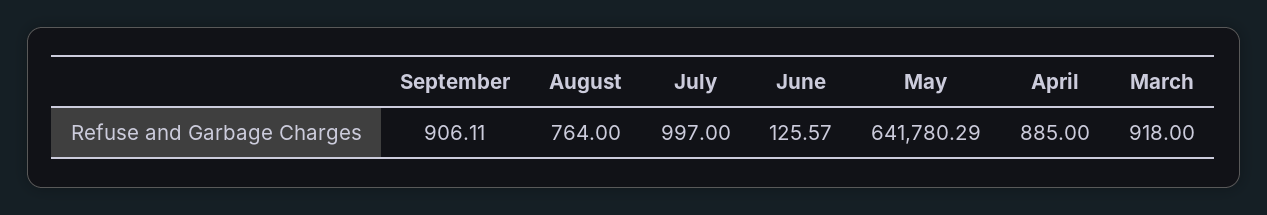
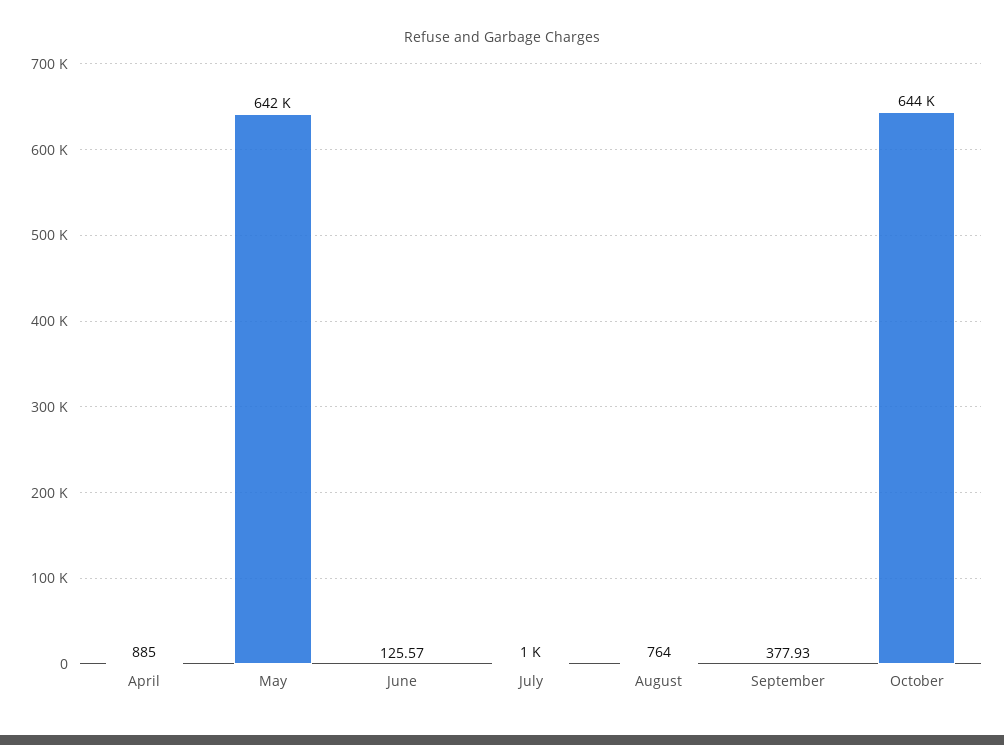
September: 906.11 -> 377.93
March: 918 -> none
October: none -> 644000

